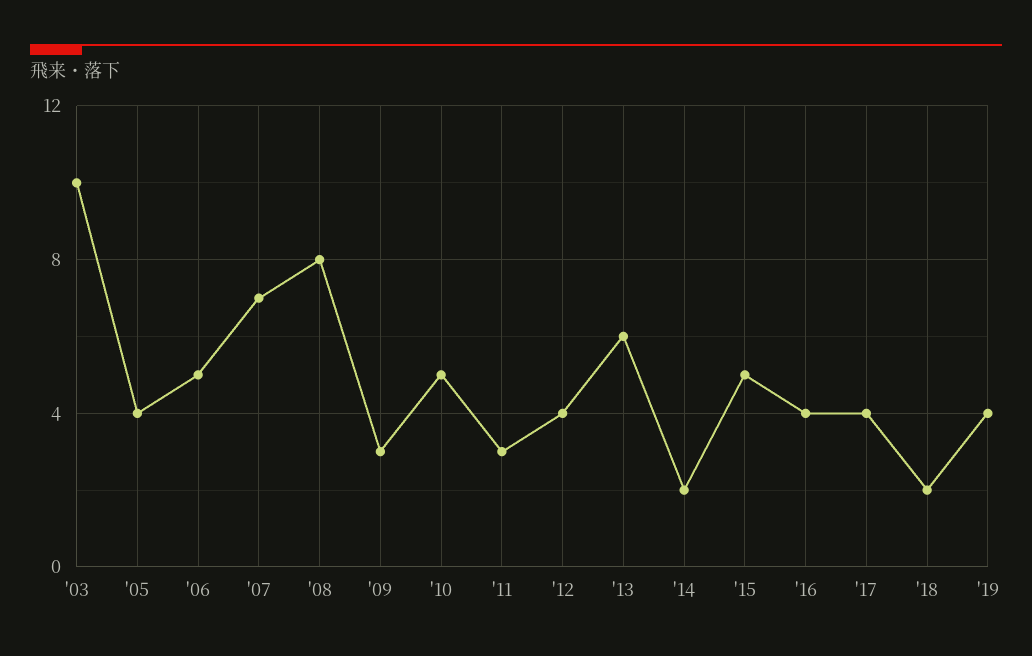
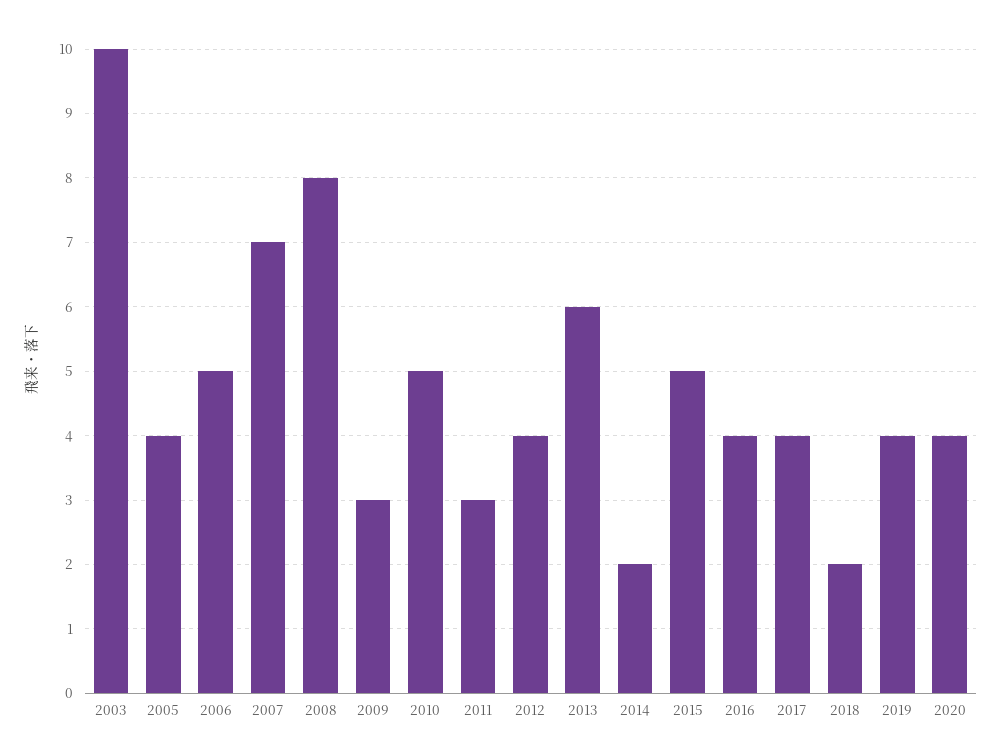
2020: none -> 4

